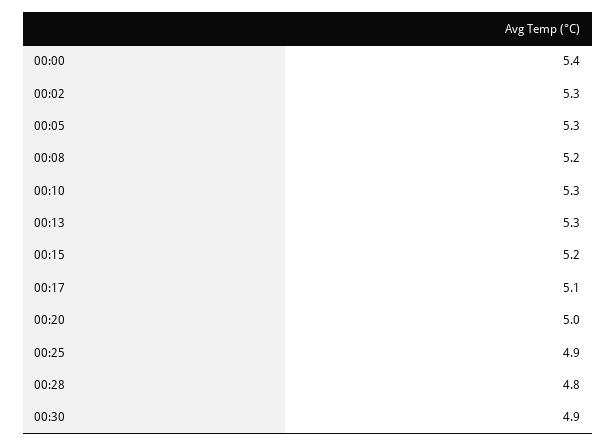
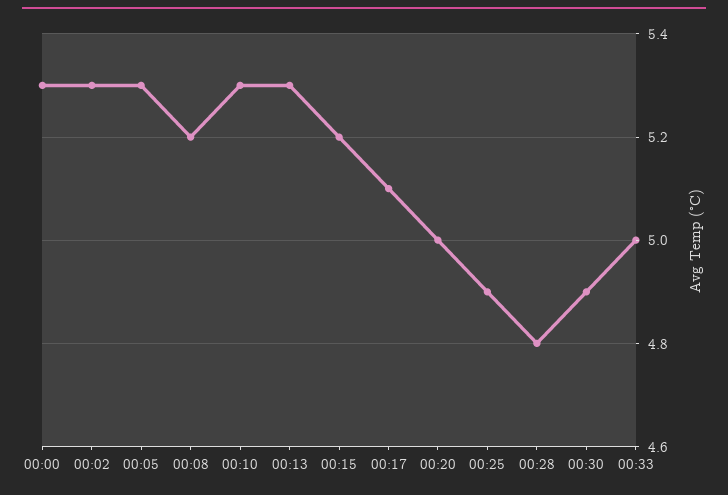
00:00: 5.4 -> 5.3
00:33: none -> 5

